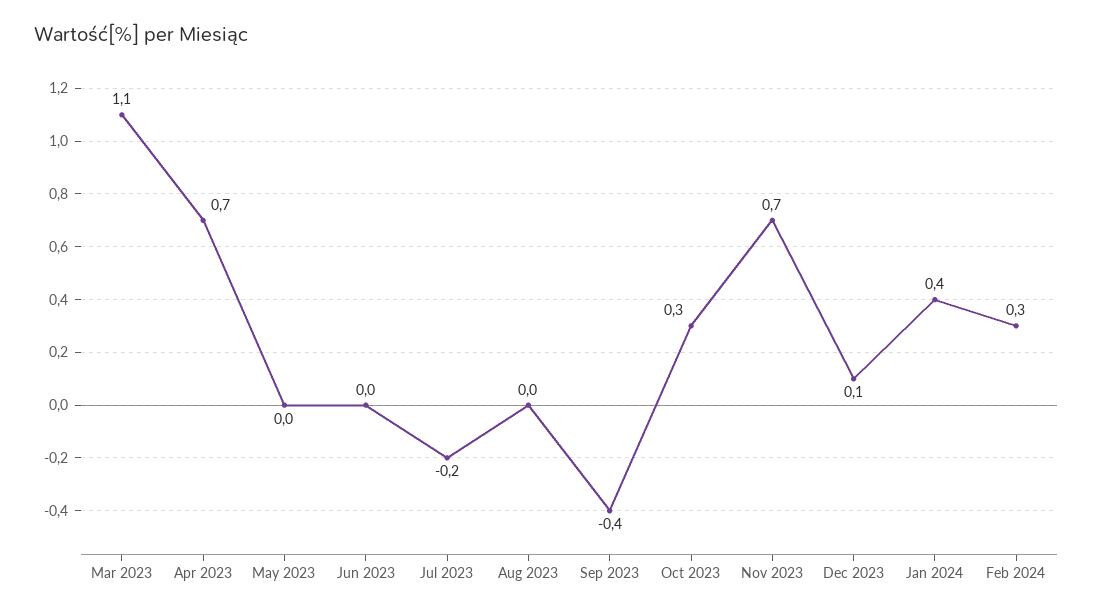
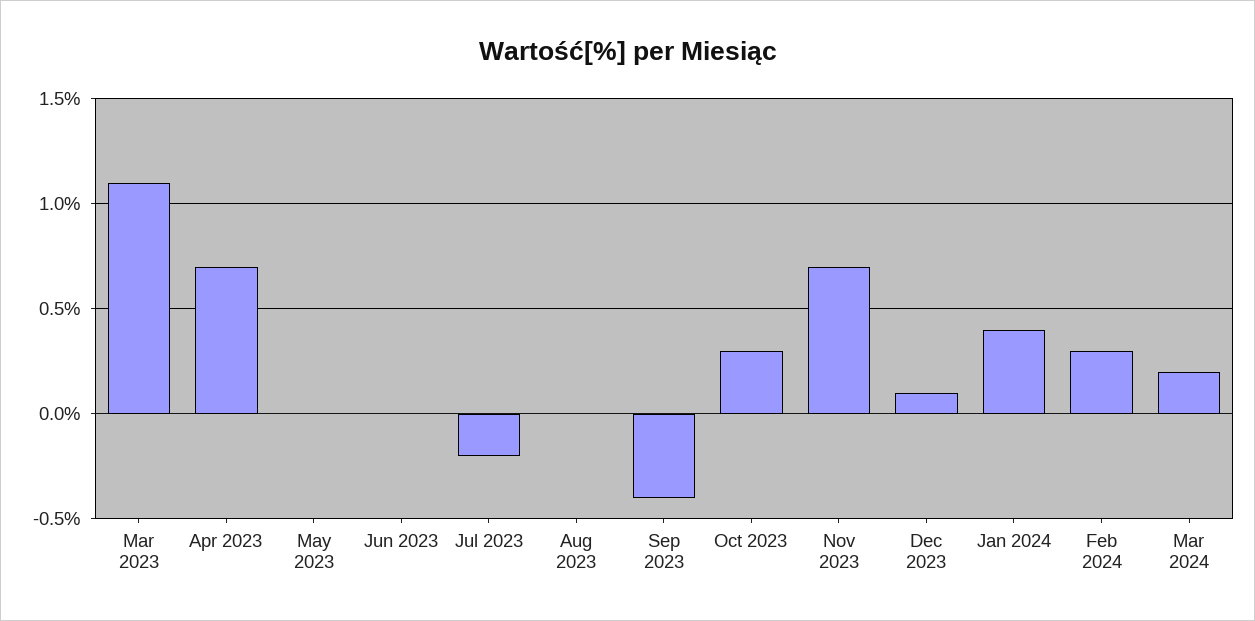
Mar 2024: none -> 0.2

